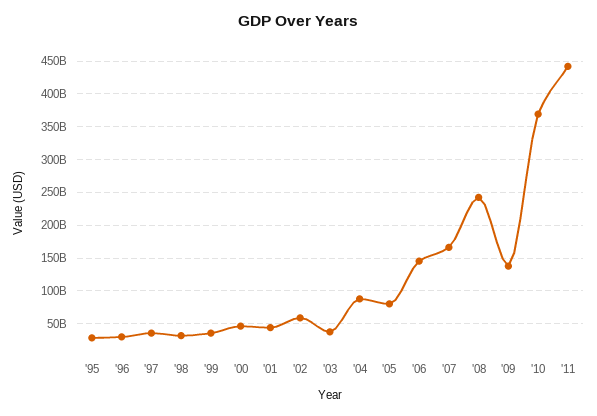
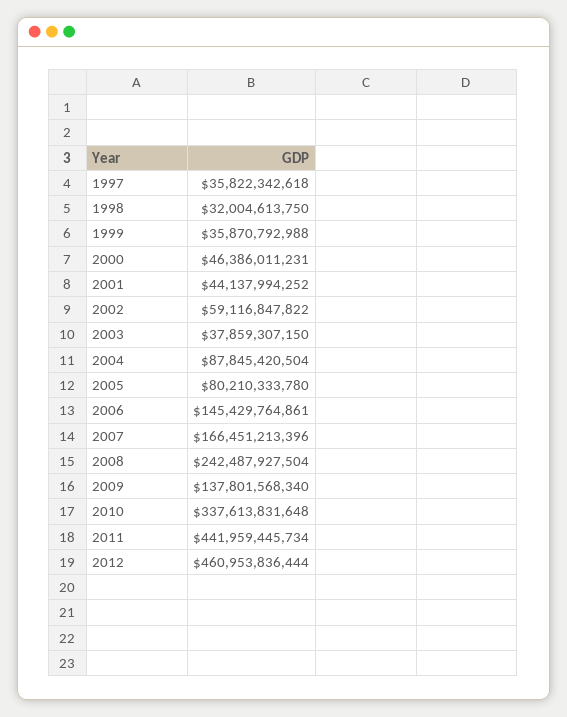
'95: 30000000000 -> none
'96: 30000000000 -> none
'10: 370000000000 -> 337613831648
2012: none -> 460953836444

